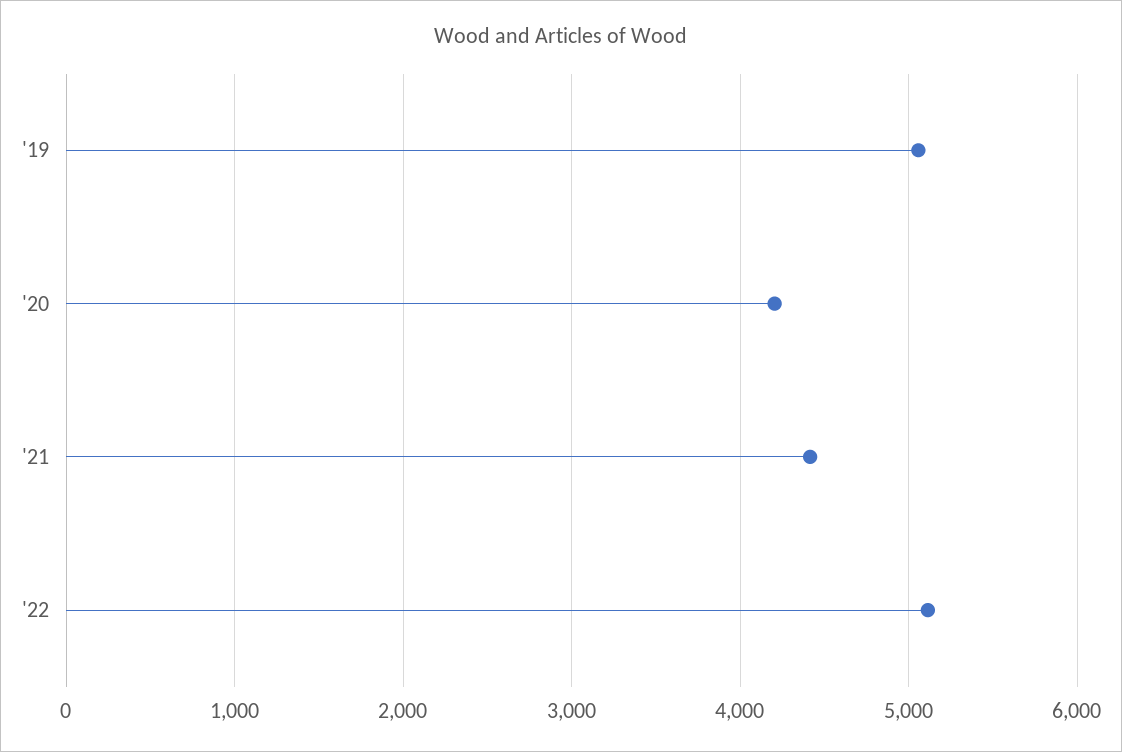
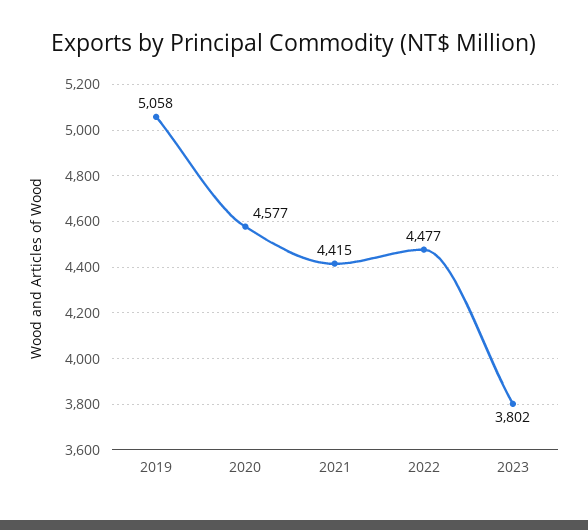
'20: 4200 -> 4577
'22: 5100 -> 4477
2023: none -> 3802

